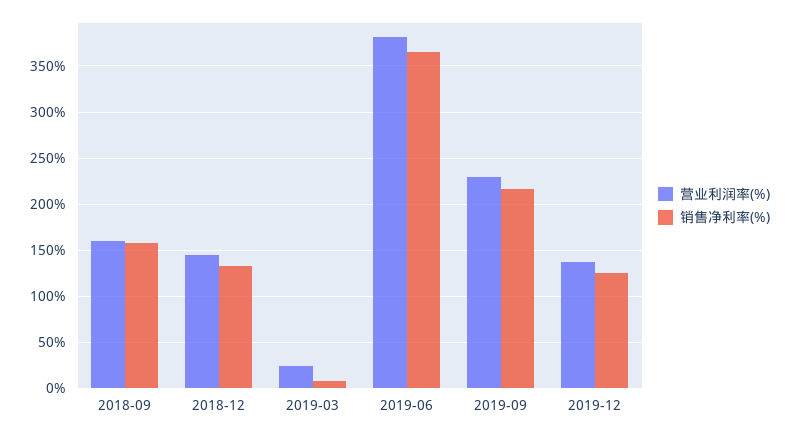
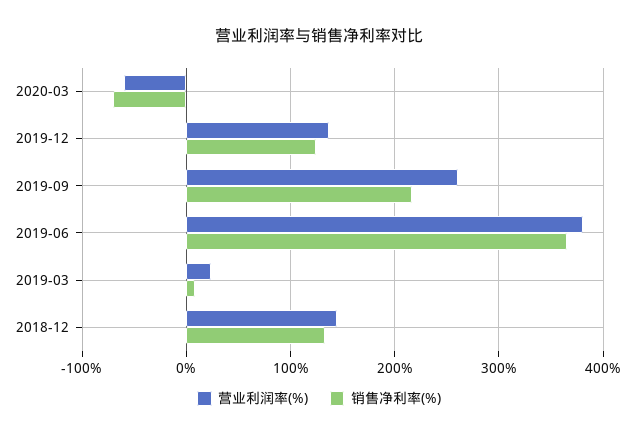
营业利润率(%), 2018-09: 160 -> none
销售净利率(%), 2018-09: 160 -> none
营业利润率(%), 2019-09: 230 -> 260
营业利润率(%), 2020-03: none -> -60
销售净利率(%), 2020-03: none -> -70

